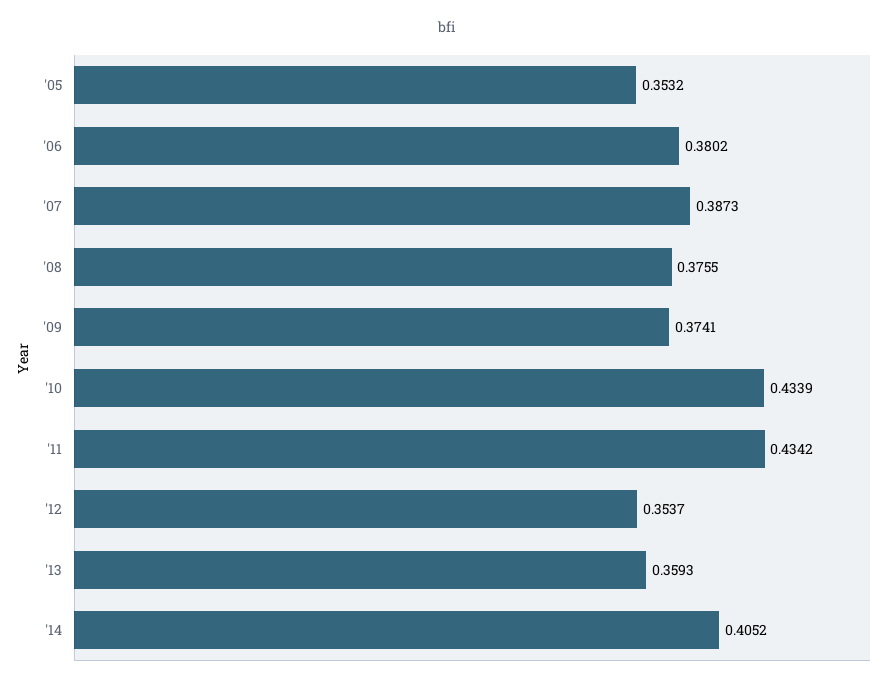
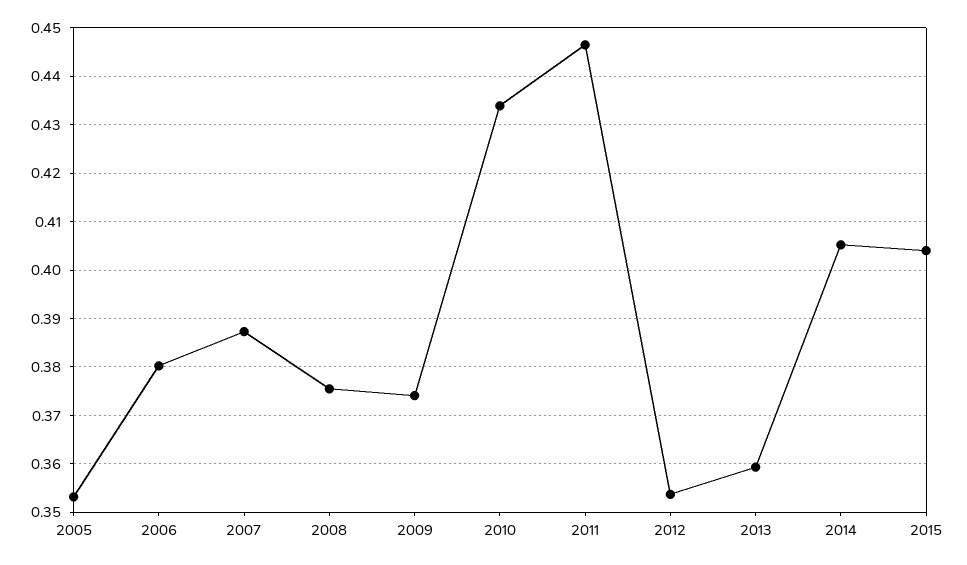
'11: 0.4342 -> 0.446
2015: none -> 0.404

